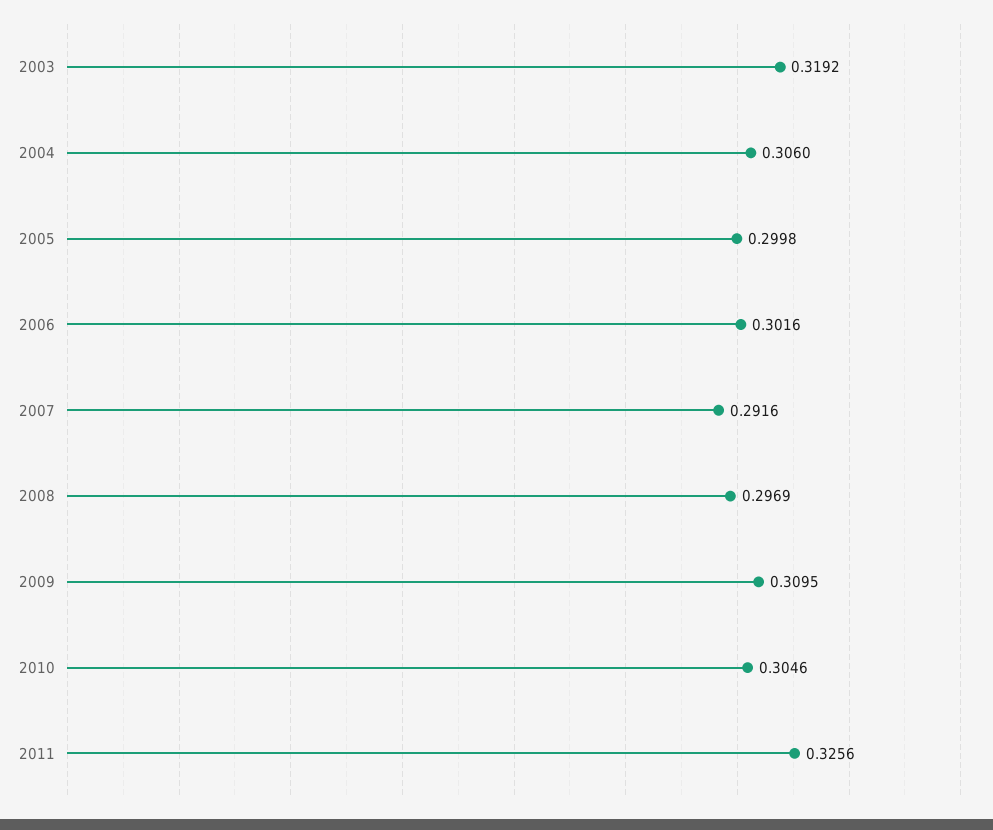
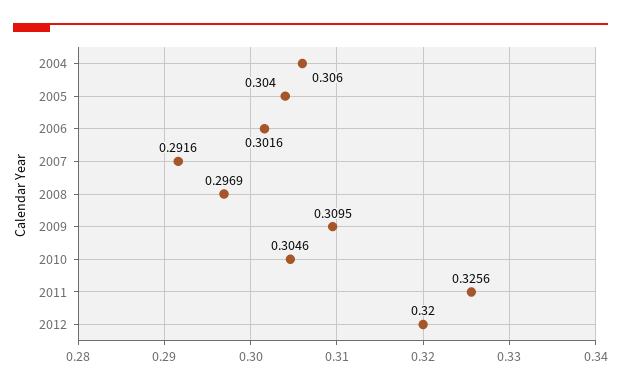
2003: 0.3192 -> none
2005: 0.2998 -> 0.304
2012: none -> 0.32

